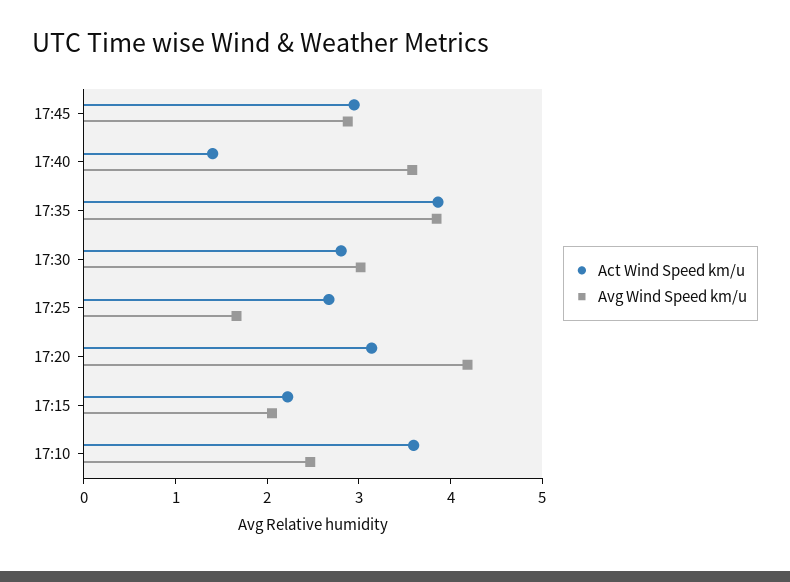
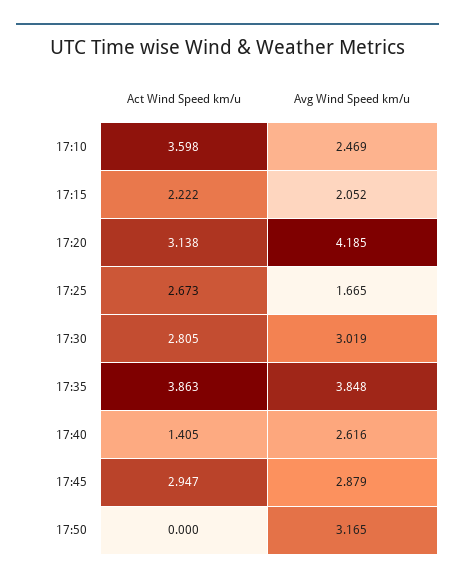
Avg Wind Speed km/u, 17:40: 3.6 -> 2.616
Act Wind Speed km/u, 17:50: none -> 0
Avg Wind Speed km/u, 17:50: none -> 3.165

